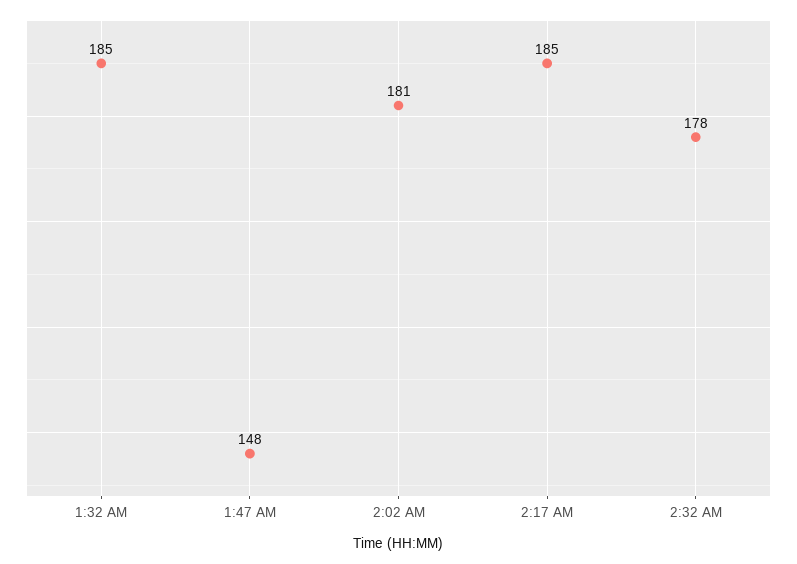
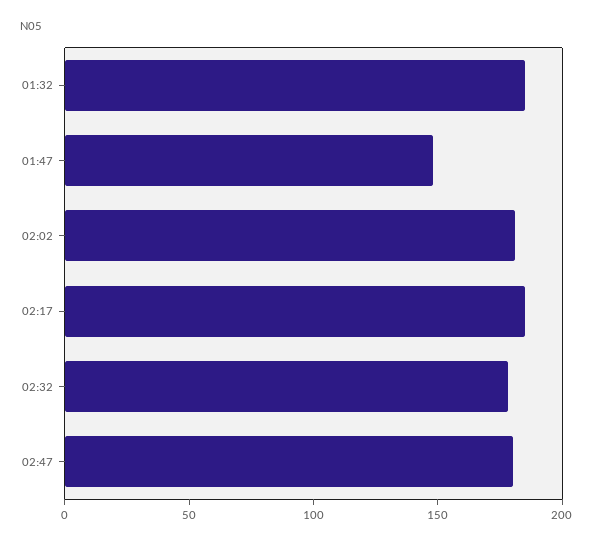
02:47: none -> 180

